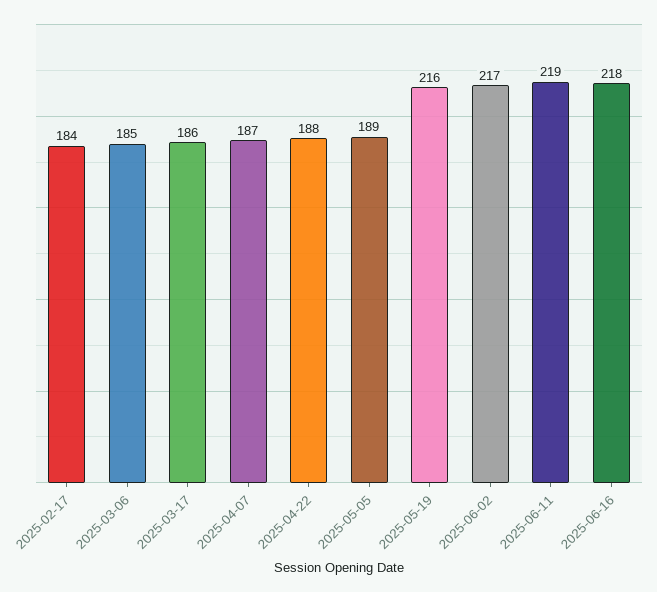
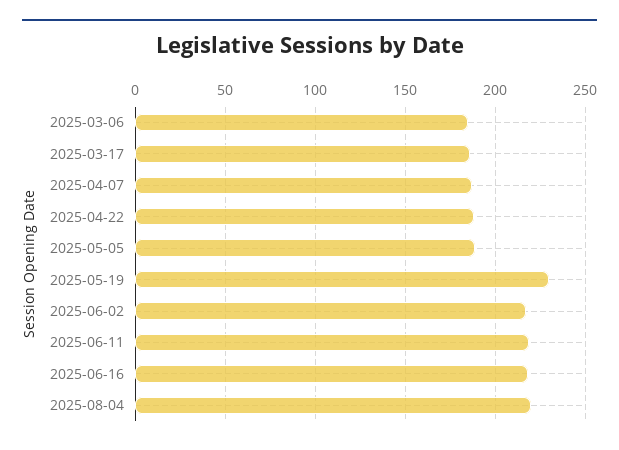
2025-02-17: 184 -> none
2025-05-19: 216 -> 230
2025-08-04: none -> 220

